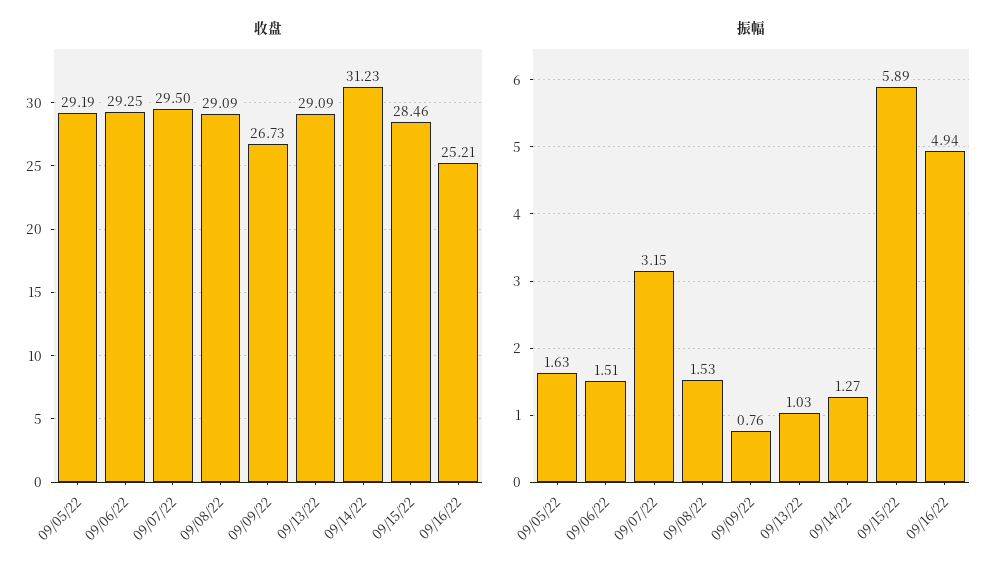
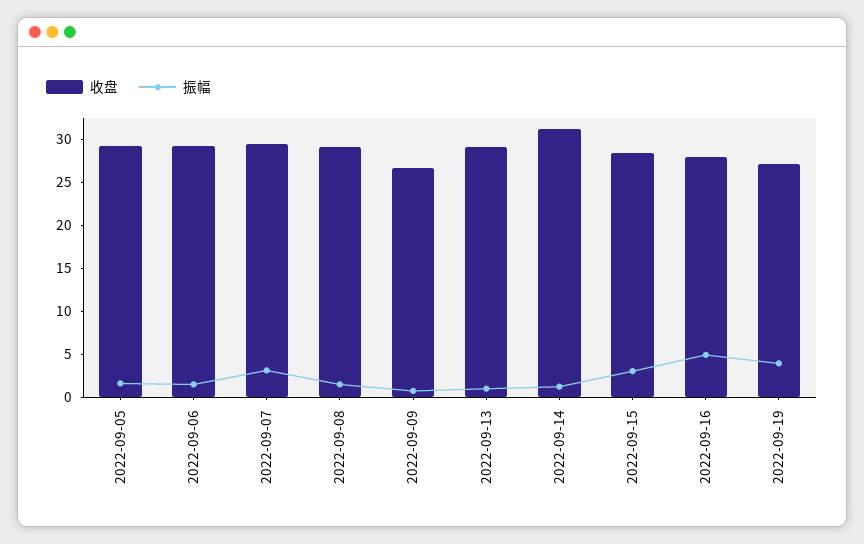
收盘, 09/16/22: 25.21 -> 28
振幅, 09/15/22: 5.89 -> 3
收盘, 2022-09-19: none -> 27
振幅, 2022-09-19: none -> 4

